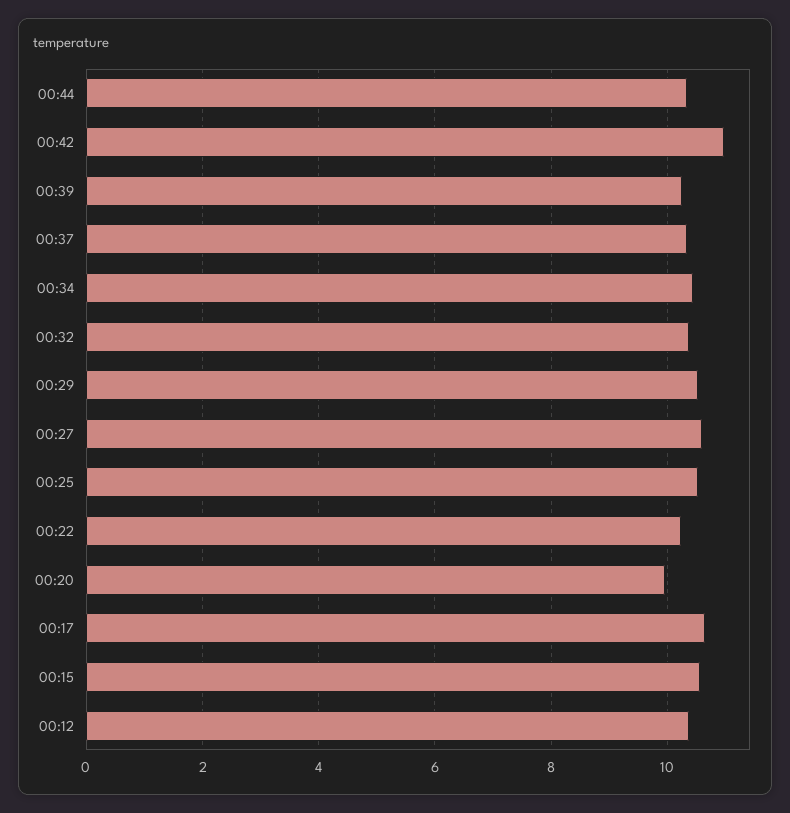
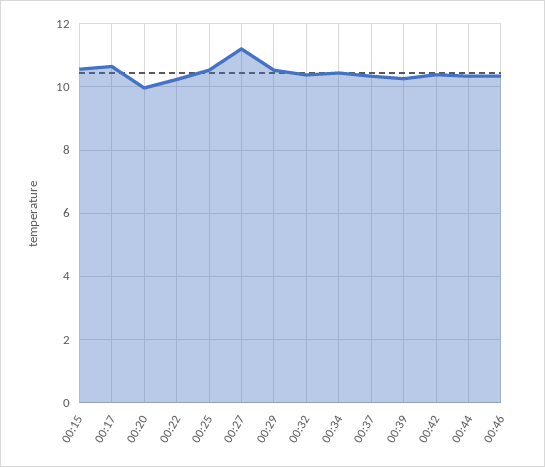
00:42: 11 -> 10.4
00:27: 10.6 -> 11.2
00:12: 10.4 -> none
00:46: none -> 10.4

